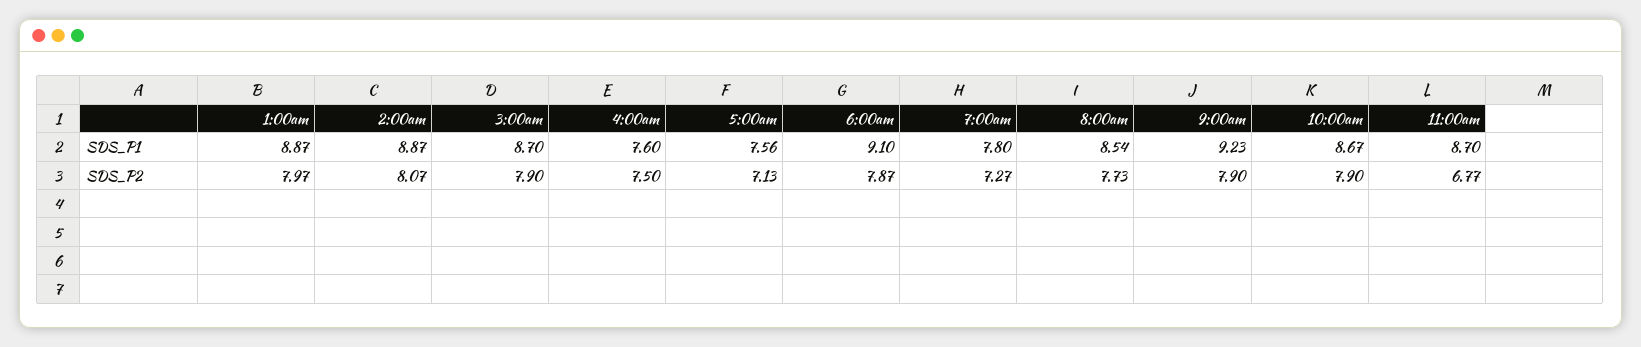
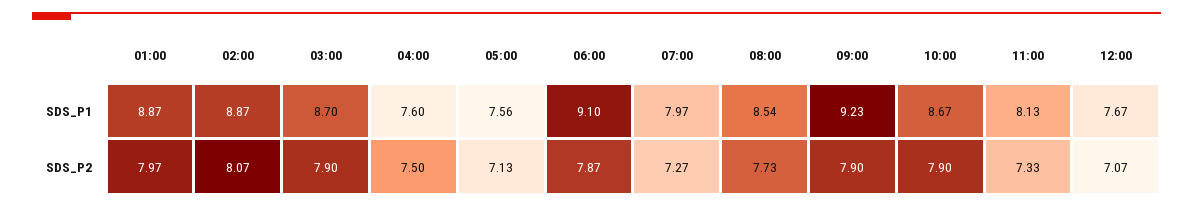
7:00am, SDS_P1: 7.8 -> 7.97
11:00am, SDS_P1: 8.7 -> 8.13
11:00am, SDS_P2: 6.77 -> 7.33
12:00, SDS_P1: none -> 7.67
12:00, SDS_P2: none -> 7.07

